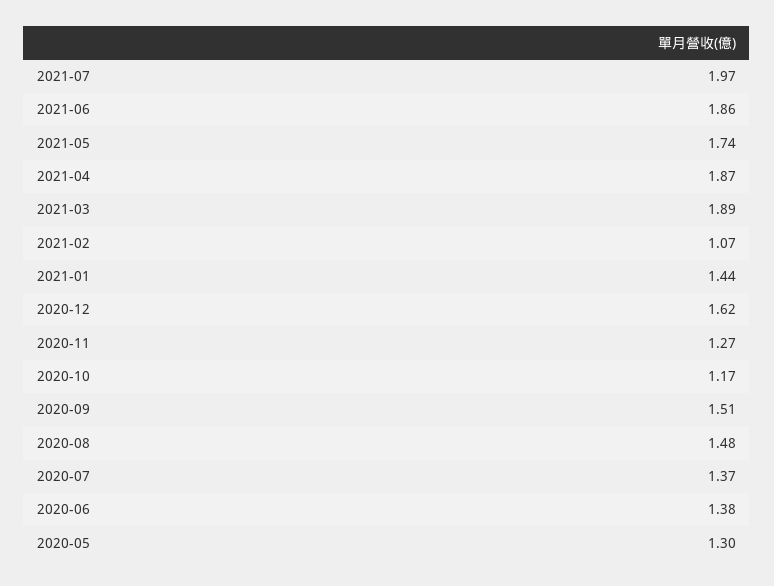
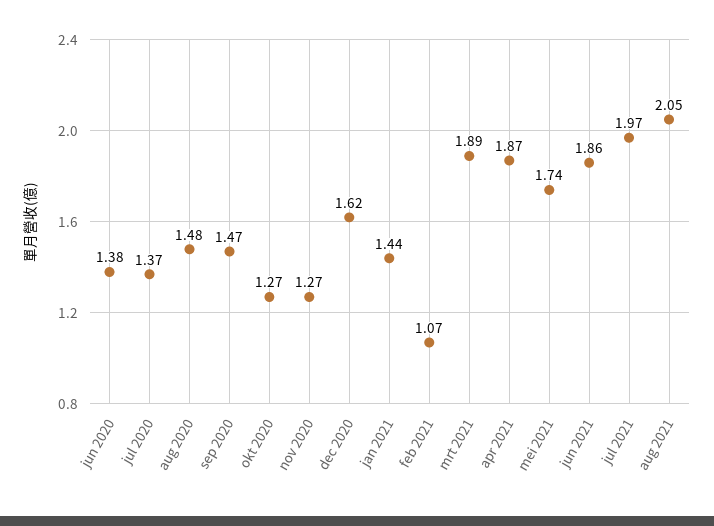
2020-10: 1.17 -> 1.27
2020-09: 1.51 -> 1.47
2020-05: 1.3 -> none
aug 2021: none -> 2.05

